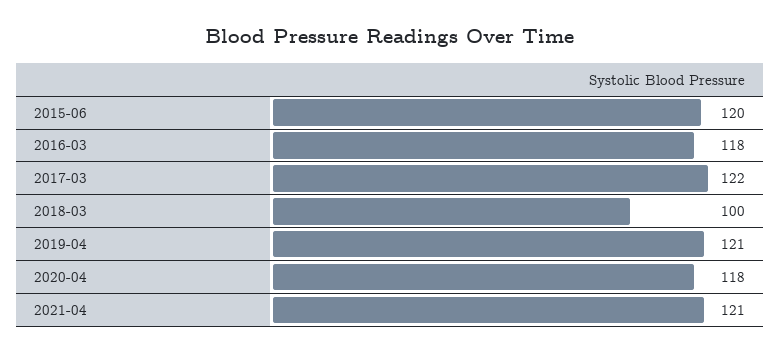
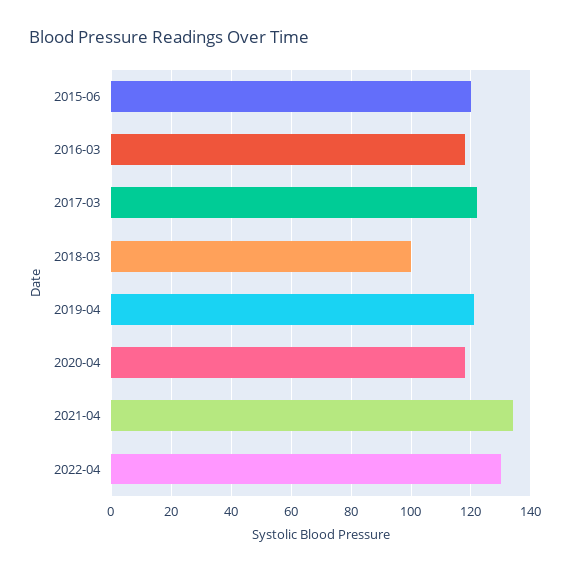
2021-04: 121 -> 135
2022-04: none -> 130

